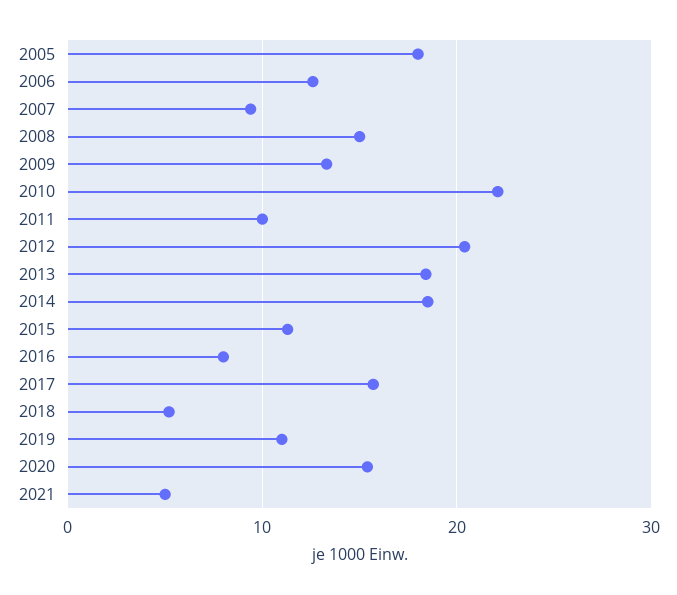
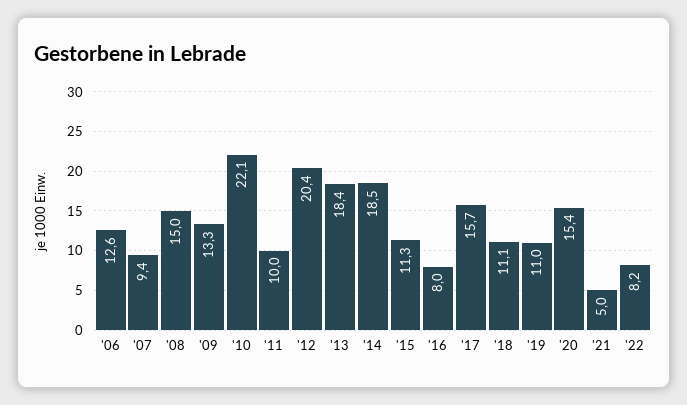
2005: 18 -> none
2018: 5 -> 11.1
'22: none -> 8.2

